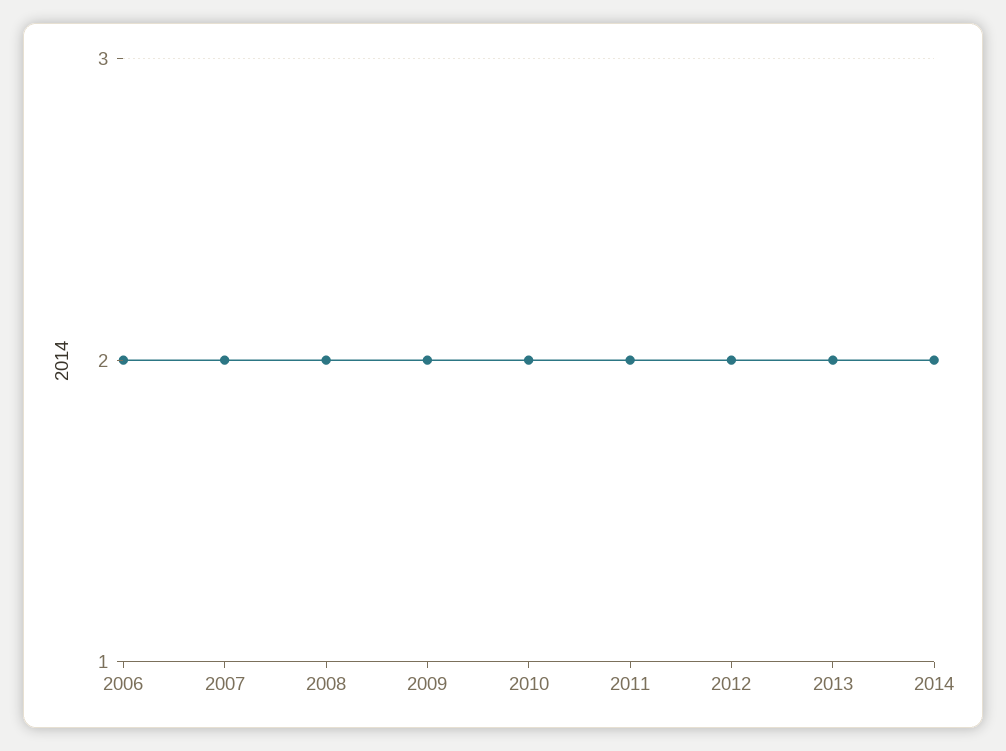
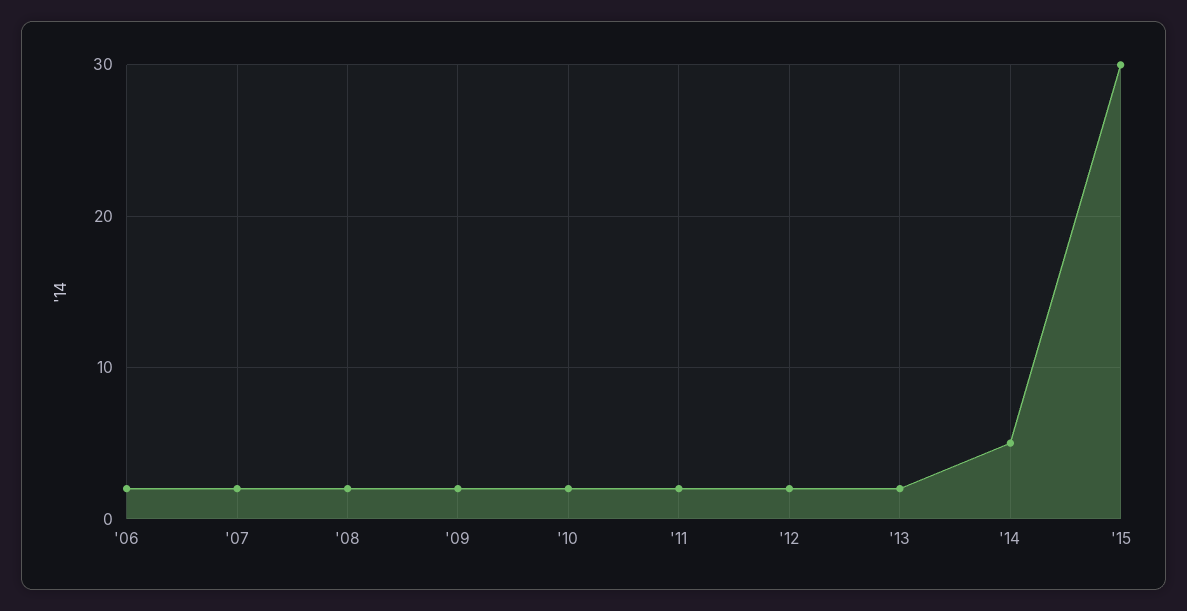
2014: 2 -> 5
'15: none -> 30

